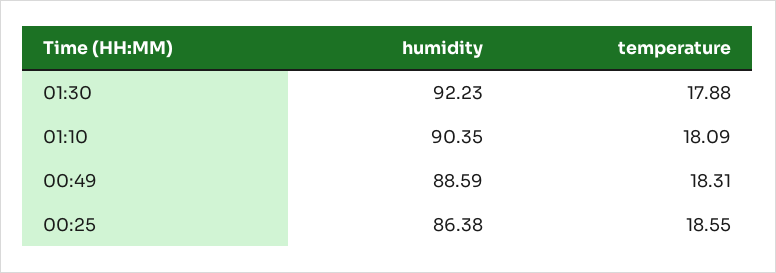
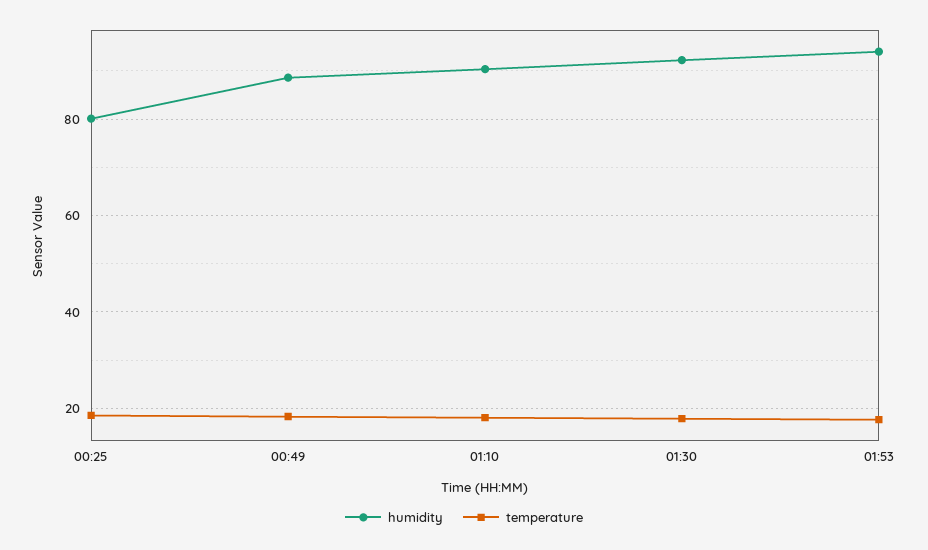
humidity, 00:25: 86.38 -> 80
humidity, 01:53: none -> 94
temperature, 01:53: none -> 18

